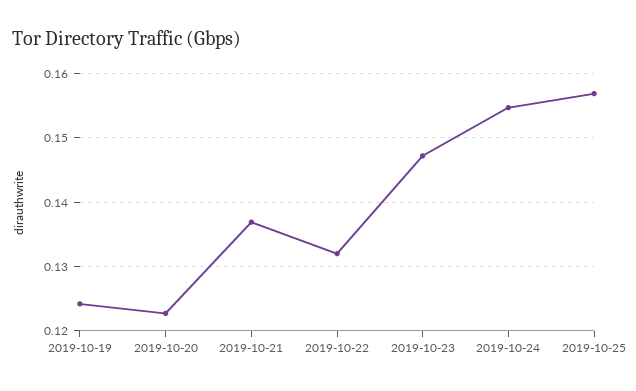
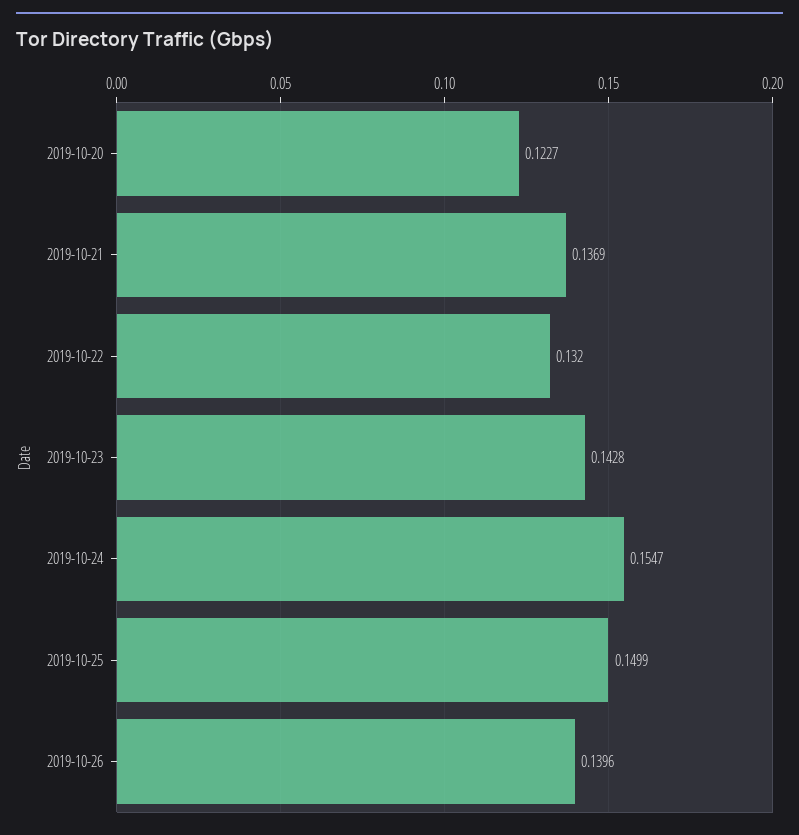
2019-10-19: 0.124 -> none
2019-10-23: 0.147 -> 0.1428
2019-10-25: 0.157 -> 0.1499
2019-10-26: none -> 0.1396

